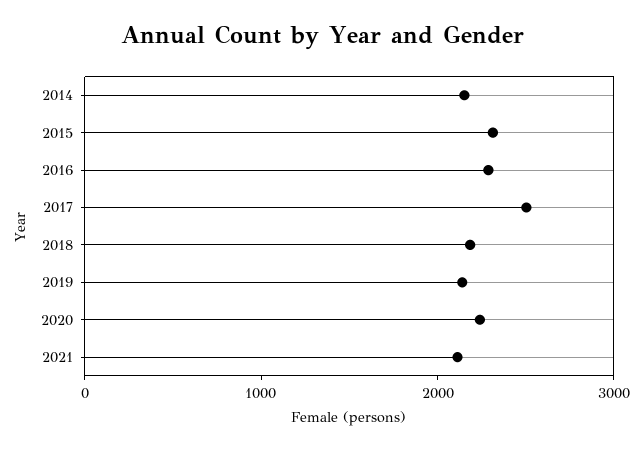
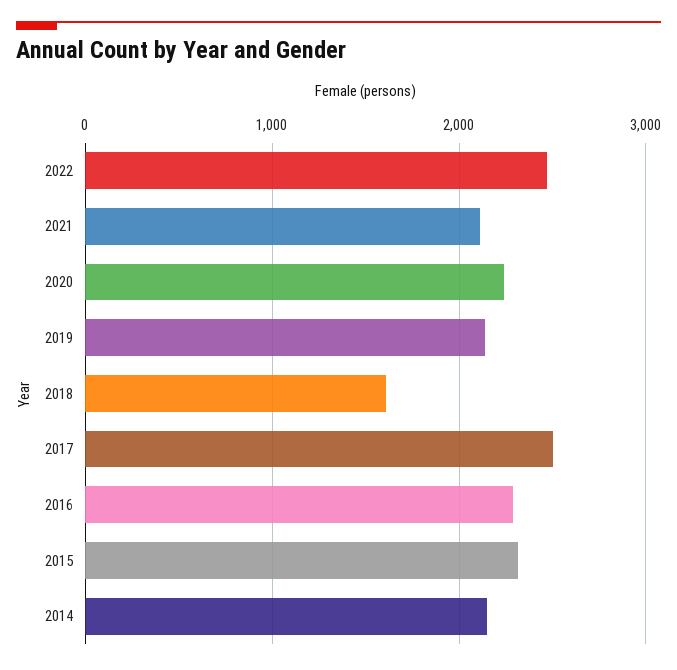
2018: 2200 -> 1600
2022: none -> 2500

